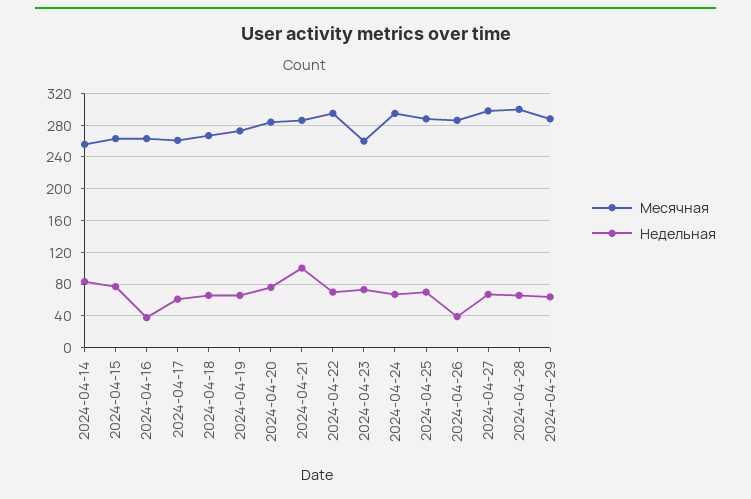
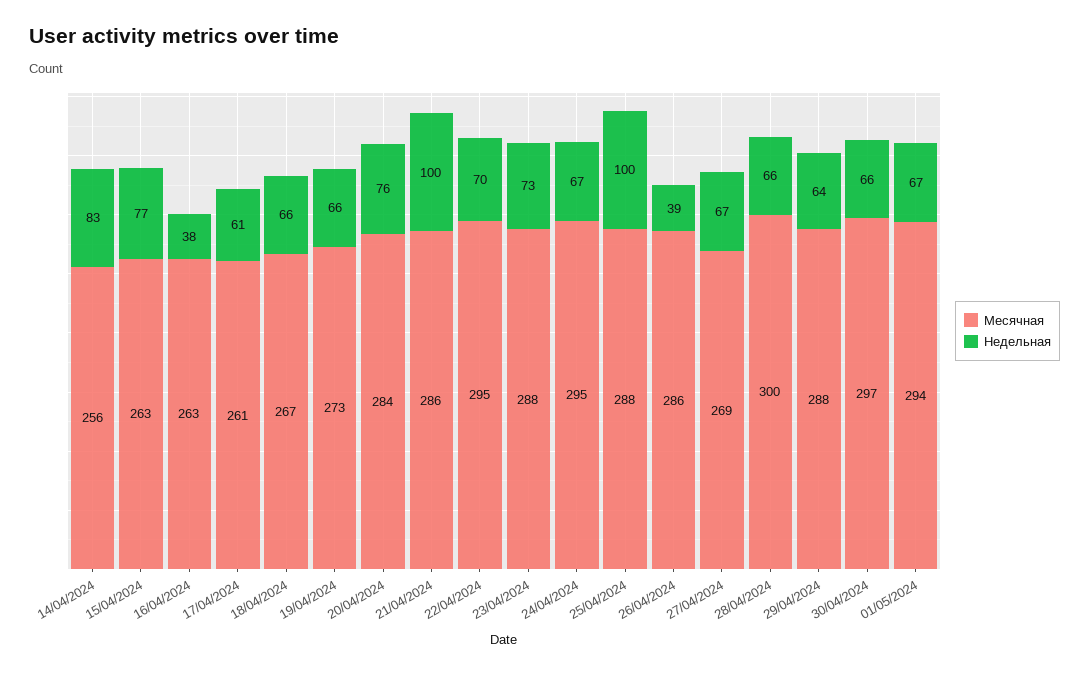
Месячная, 2024-04-23: 260 -> 288
Недельная, 2024-04-25: 70 -> 100
Месячная, 2024-04-27: 300 -> 269
Месячная, 30/04/2024: none -> 297
Недельная, 30/04/2024: none -> 66
Месячная, 01/05/2024: none -> 294
Недельная, 01/05/2024: none -> 67

